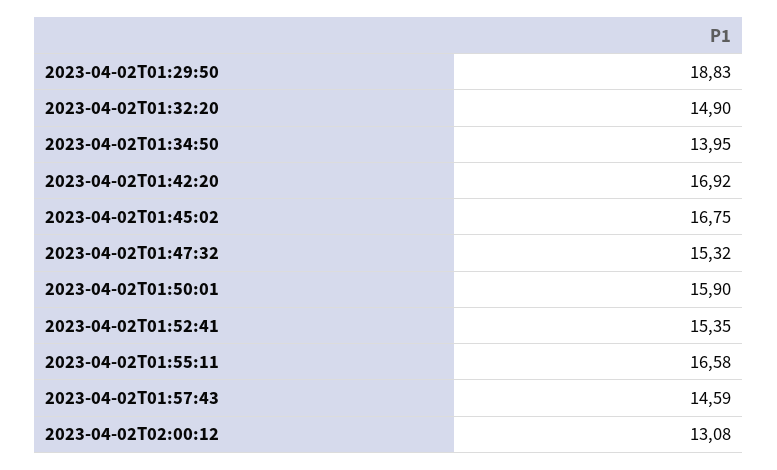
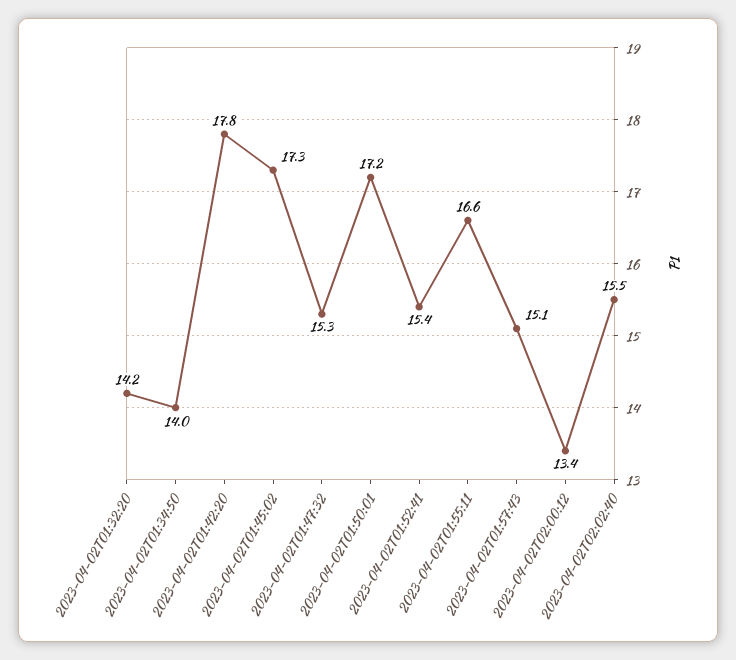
2023-04-02T01:29:50: 18.83 -> none
2023-04-02T01:32:20: 14.9 -> 14.2
2023-04-02T01:42:20: 16.92 -> 17.8
2023-04-02T01:45:02: 16.75 -> 17.3
2023-04-02T01:50:01: 15.9 -> 17.2
2023-04-02T01:57:43: 14.59 -> 15.1
2023-04-02T02:00:12: 13.08 -> 13.4
2023-04-02T02:02:40: none -> 15.5

